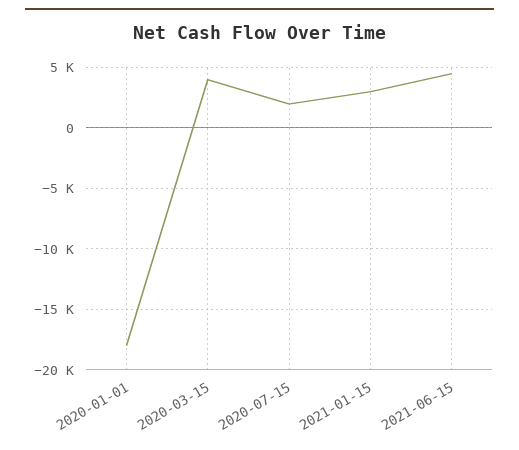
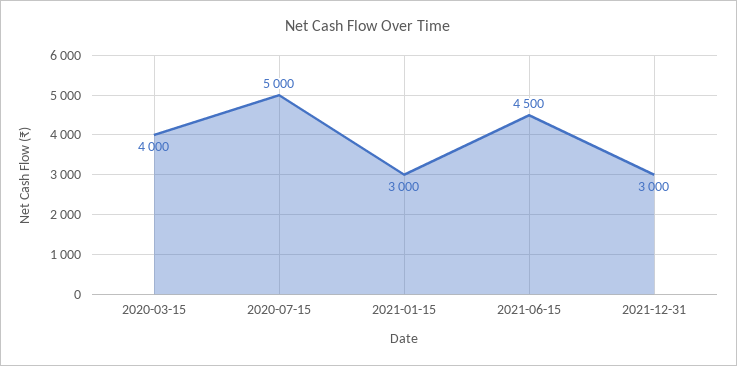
2020-01-01: -18000 -> none
2020-07-15: 2000 -> 5000
2021-12-31: none -> 3000

